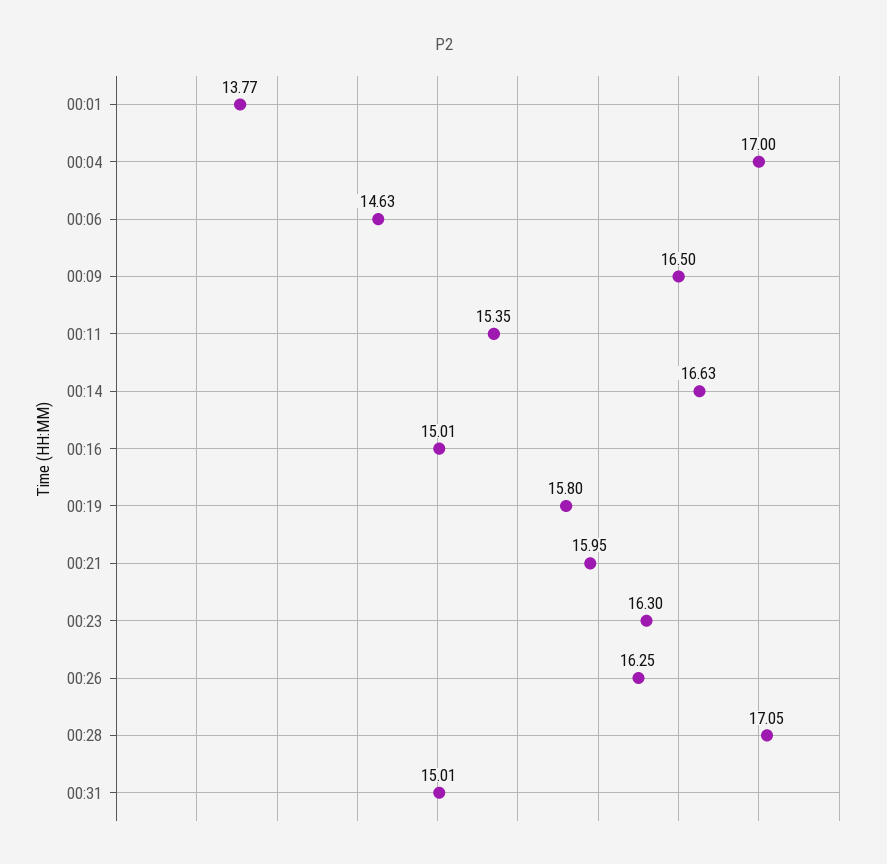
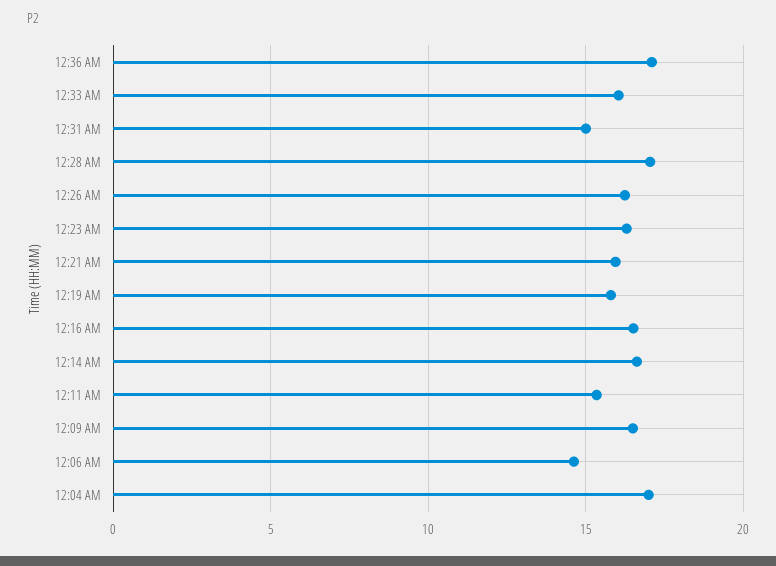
00:01: 13.77 -> none
00:16: 15.01 -> 16.5
12:36 AM: none -> 17
12:33 AM: none -> 16

